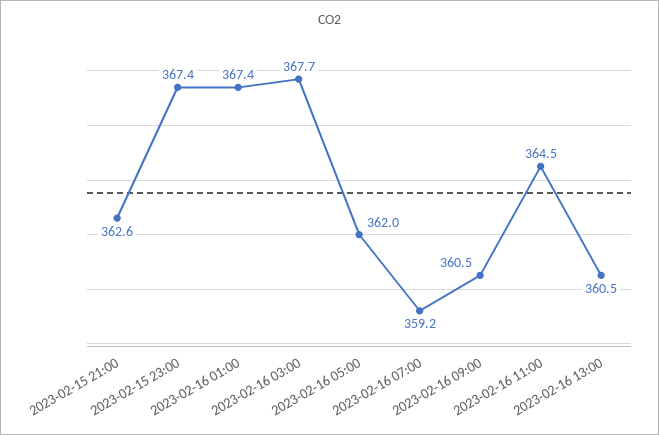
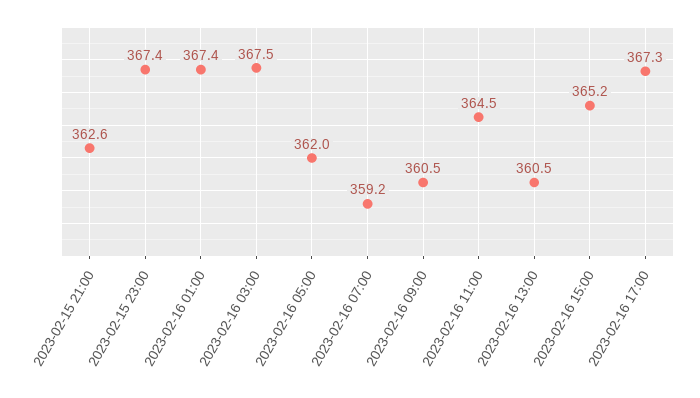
2023-02-16 03:00: 367.7 -> 367.5
2023-02-16 15:00: none -> 365.2
2023-02-16 17:00: none -> 367.3

